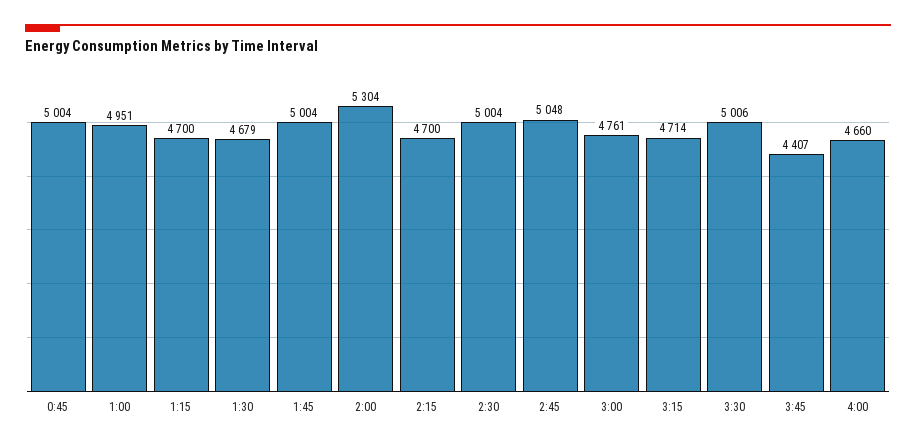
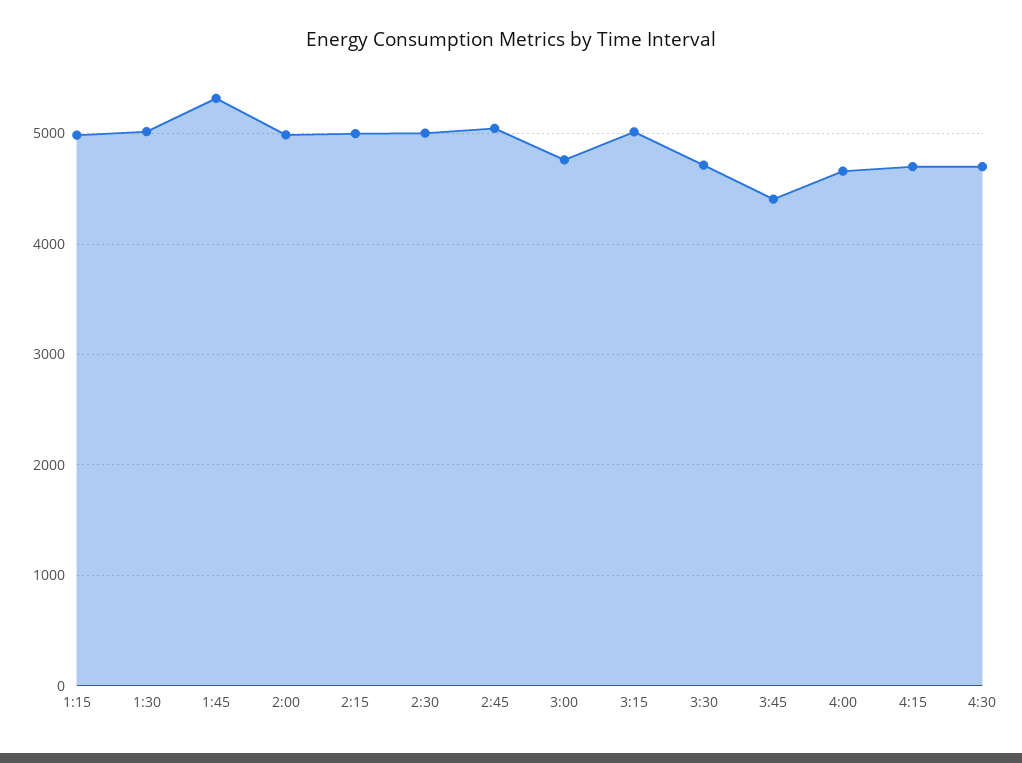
0:45: 5004 -> none
1:00: 4951 -> none
1:15: 4700 -> 5000
1:30: 4679 -> 5000
1:45: 5004 -> 5300
2:00: 5304 -> 5000
2:15: 4700 -> 5000
3:15: 4714 -> 5000
3:30: 5006 -> 4700
4:15: none -> 4700
4:30: none -> 4700

